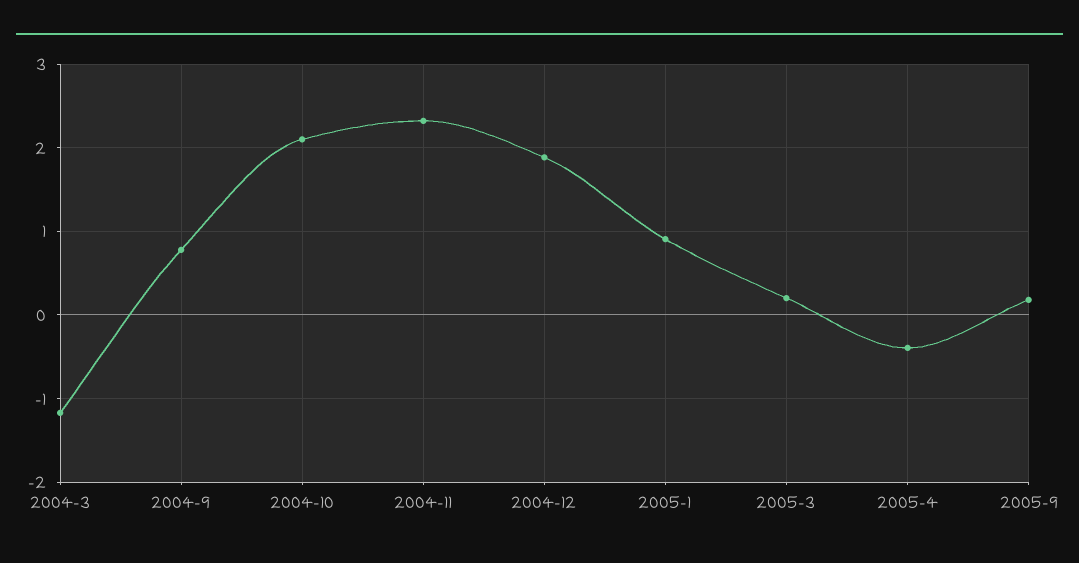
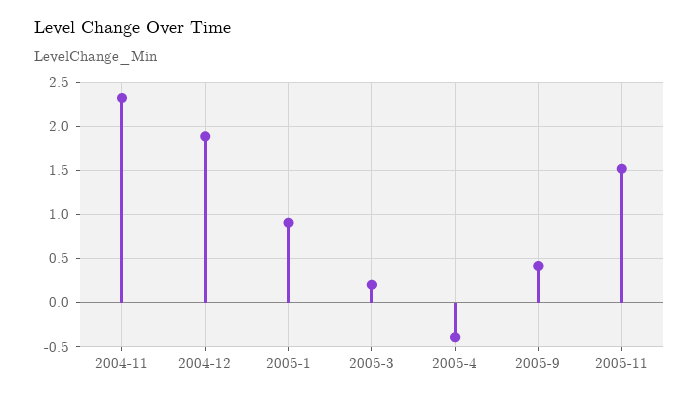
2004-3: -1.2 -> none
2004-9: 0.8 -> none
2004-10: 2.1 -> none
2005-9: 0.2 -> 0.4
2005-11: none -> 1.5

